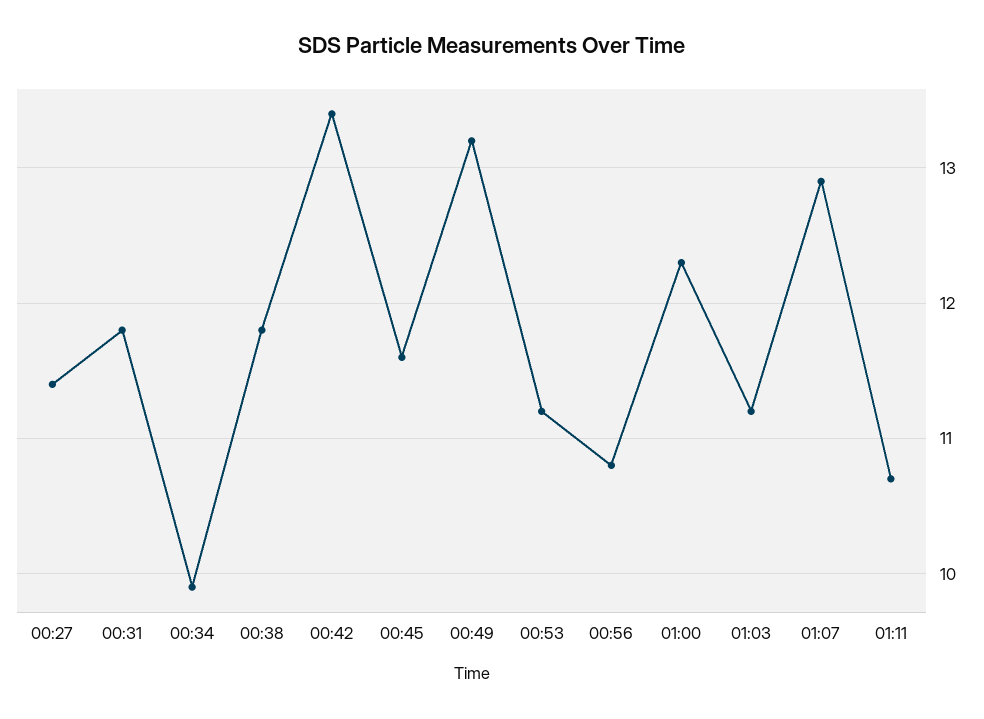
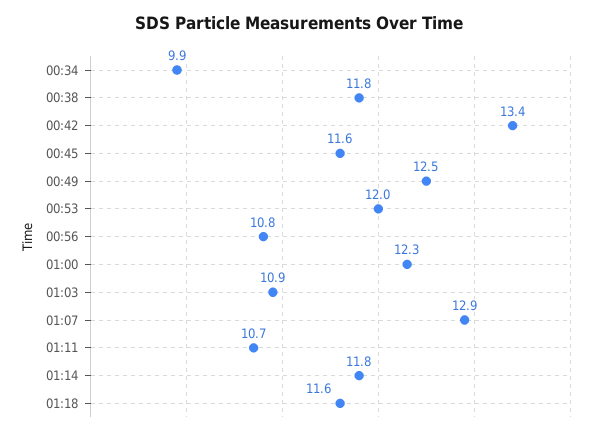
00:27: 11.4 -> none
00:31: 11.8 -> none
00:49: 13.2 -> 12.5
00:53: 11.2 -> 12
01:03: 11.2 -> 10.9
01:14: none -> 11.8
01:18: none -> 11.6

